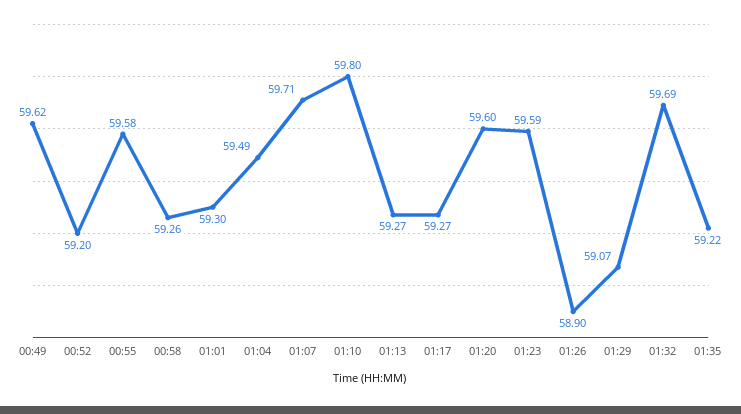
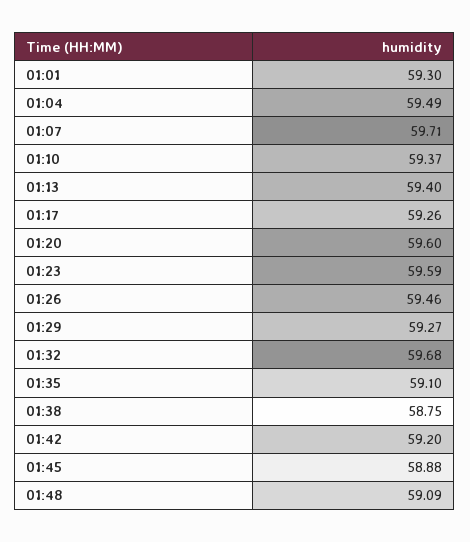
00:49: 59.62 -> none
00:52: 59.2 -> none
00:55: 59.58 -> none
00:58: 59.26 -> none
01:10: 59.8 -> 59.37
01:13: 59.27 -> 59.4
01:17: 59.27 -> 59.26
01:26: 58.9 -> 59.46
01:29: 59.07 -> 59.27
01:32: 59.69 -> 59.68
01:35: 59.22 -> 59.1
01:38: none -> 58.75
01:42: none -> 59.2
01:45: none -> 58.88
01:48: none -> 59.09

